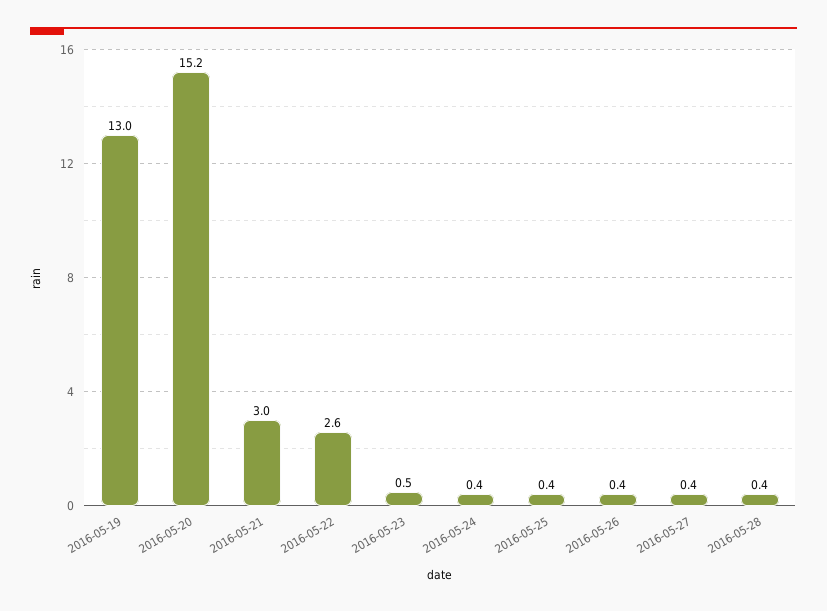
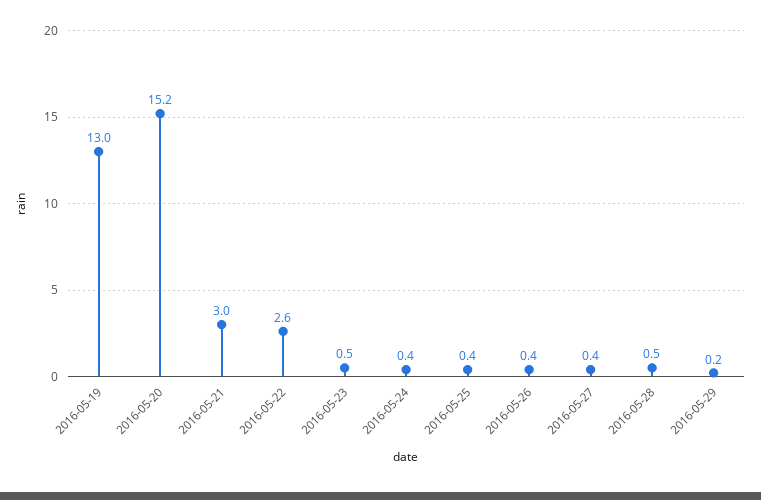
2016-05-28: 0.4 -> 0.5
2016-05-29: none -> 0.2

